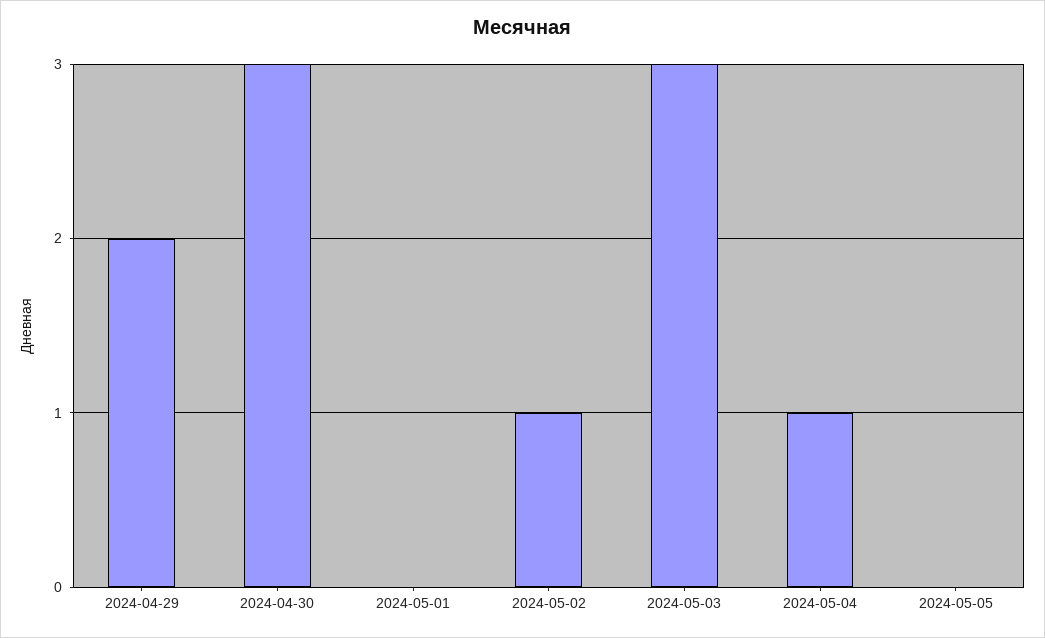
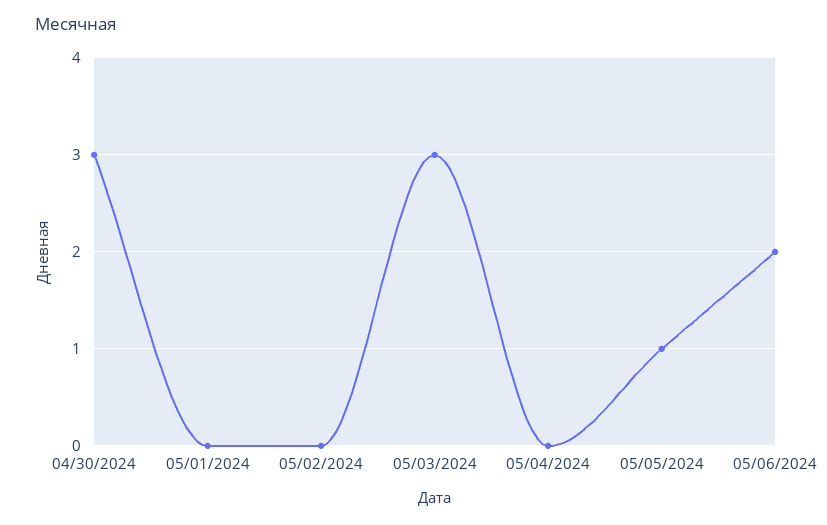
2024-04-29: 2 -> none
2024-05-02: 1 -> 0
2024-05-04: 1 -> 0
2024-05-05: 0 -> 1
05/06/2024: none -> 2

